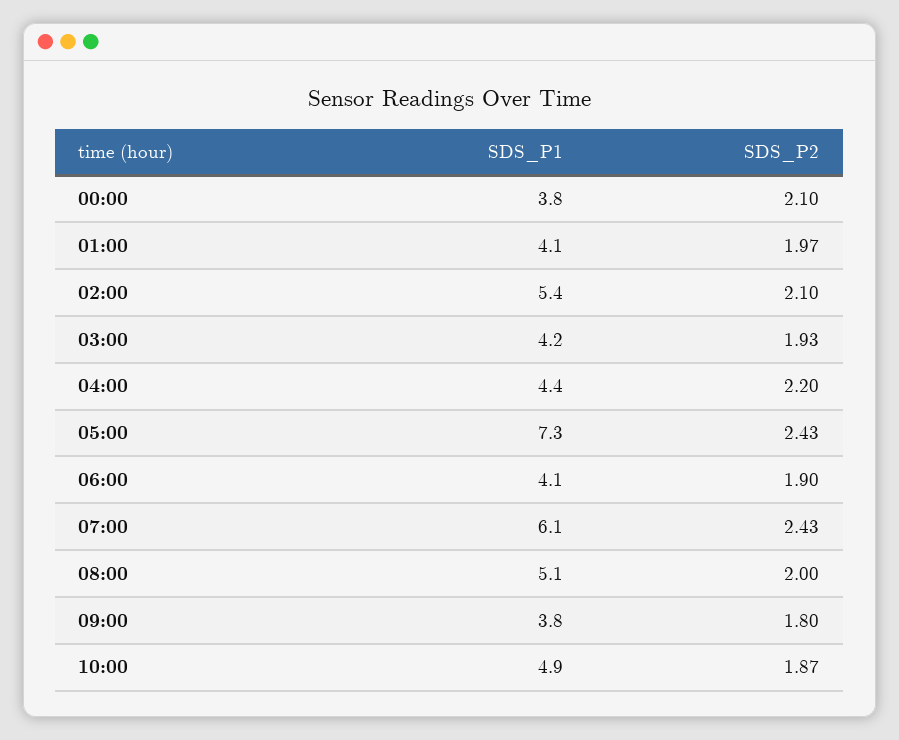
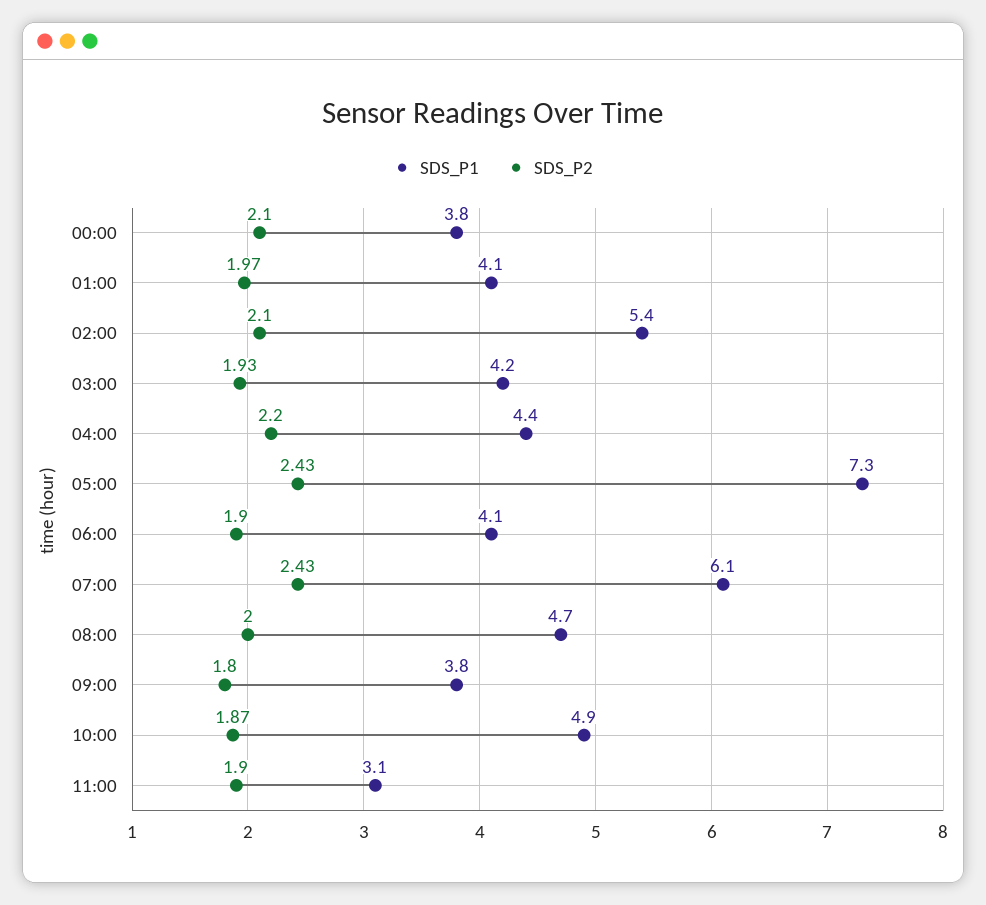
SDS_P1, 08:00: 5.1 -> 4.7
SDS_P1, 11:00: none -> 3.1
SDS_P2, 11:00: none -> 1.9

